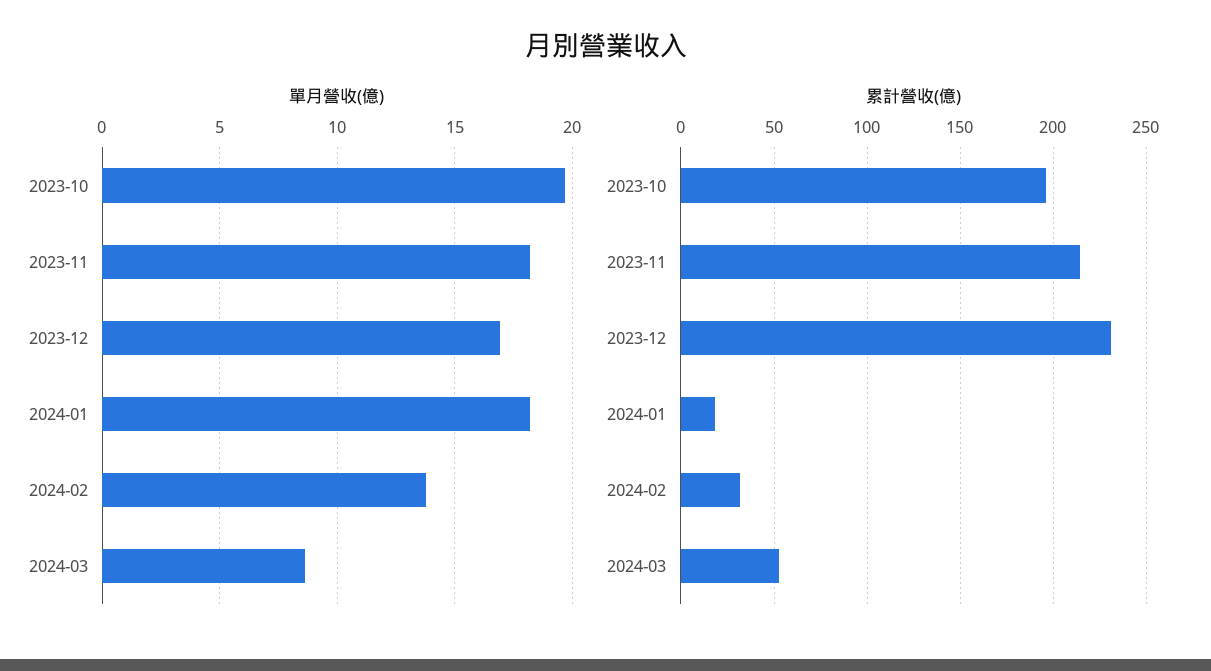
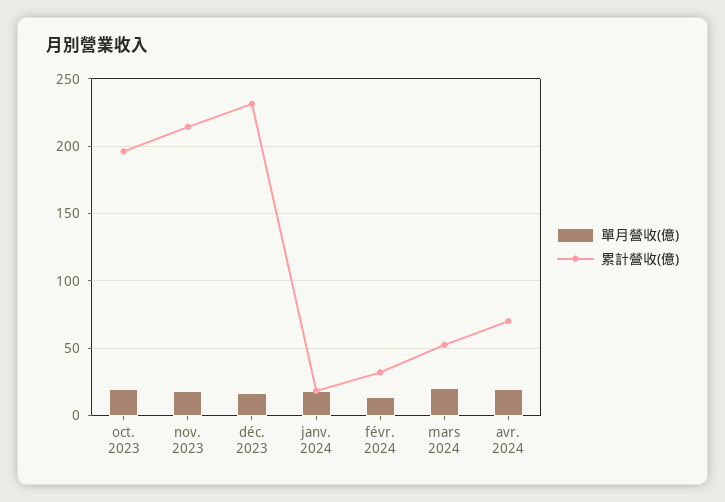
單月營收(億), 2024-03: 8.5 -> 20
單月營收(億), avr. 2024: none -> 20
累計營收(億), avr. 2024: none -> 70

